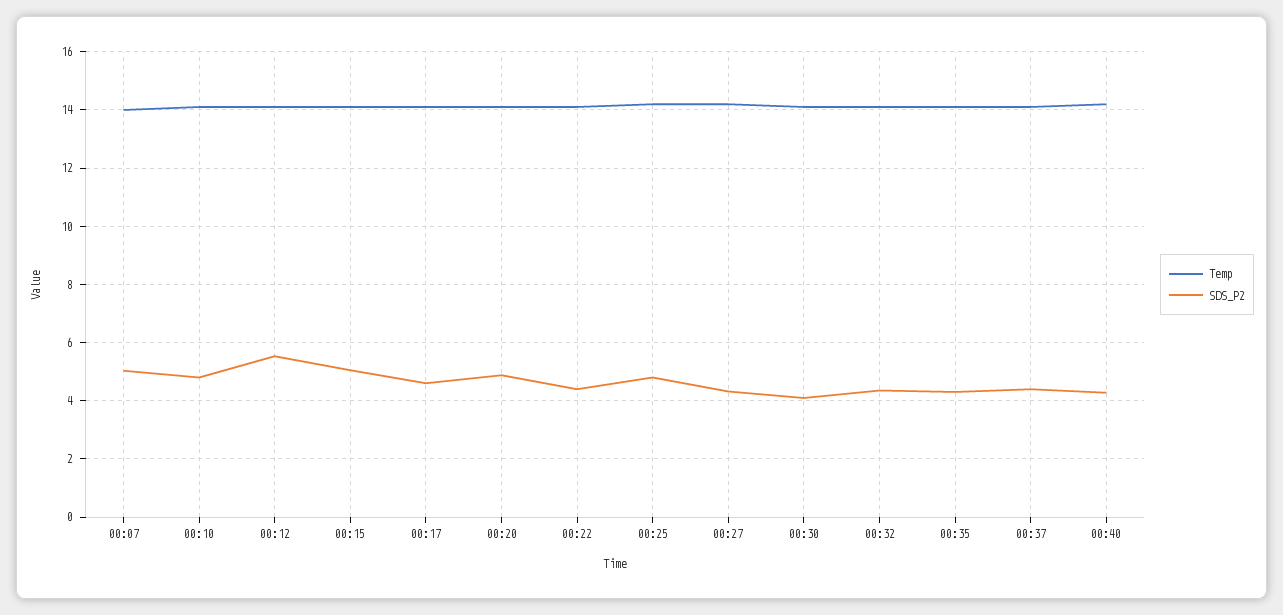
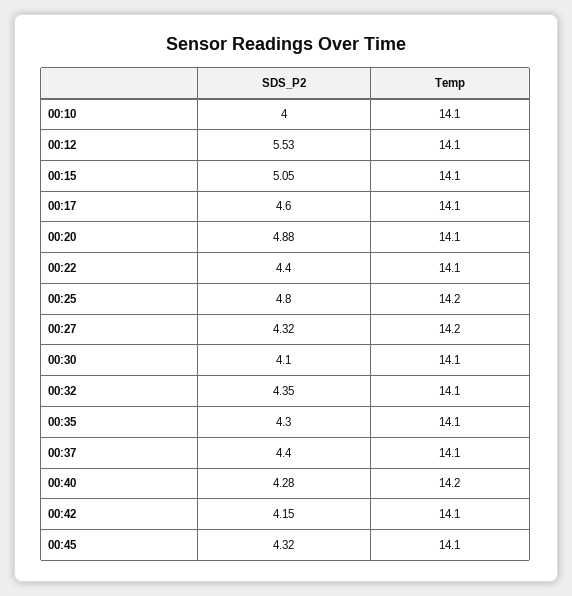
Temp, 00:07: 14 -> none
SDS_P2, 00:07: 5 -> none
SDS_P2, 00:10: 4.75 -> 4
SDS_P2, 00:42: none -> 4.15
Temp, 00:42: none -> 14.1
SDS_P2, 00:45: none -> 4.32
Temp, 00:45: none -> 14.1

